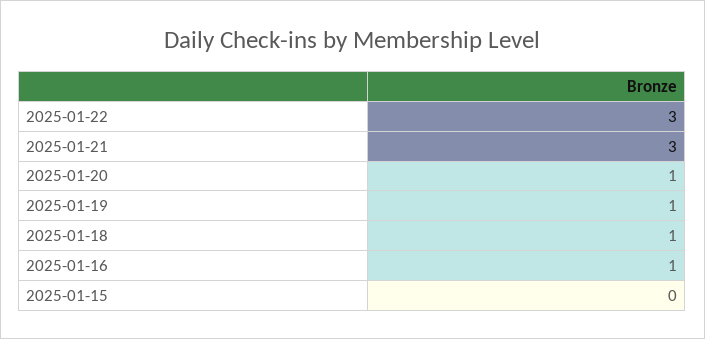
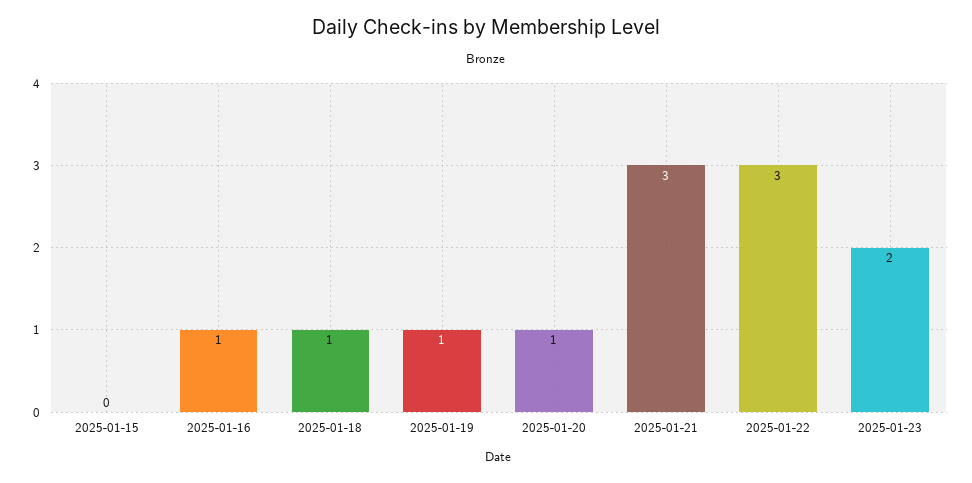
2025-01-23: none -> 2

